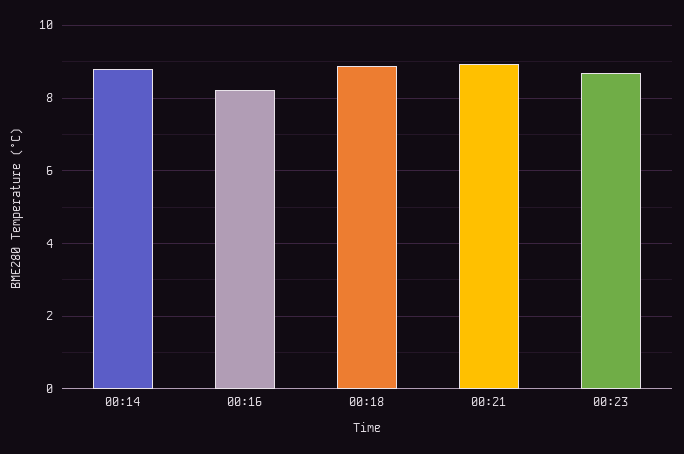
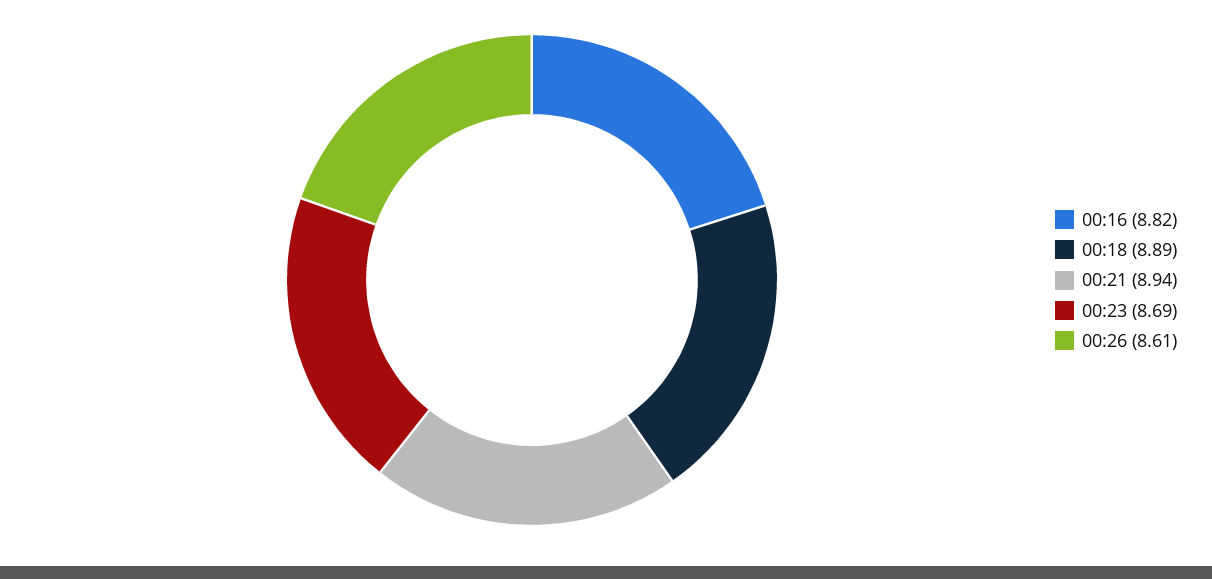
00:14: 8.8 -> none
00:16: 8.2 -> 8.82
00:26: none -> 8.61

